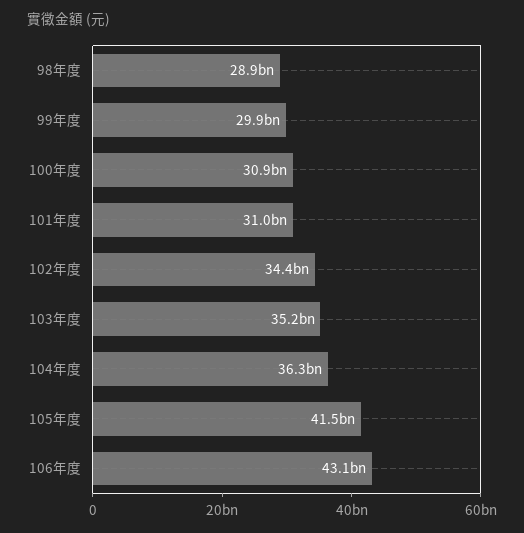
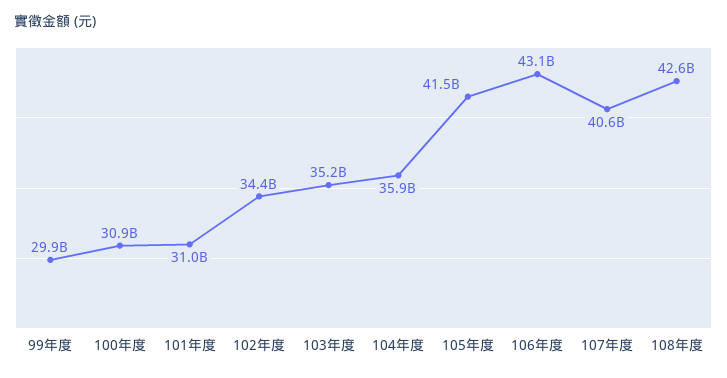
98年度: 28900000000 -> none
104年度: 36300000000 -> 35900000000
107年度: none -> 40600000000
108年度: none -> 42600000000

